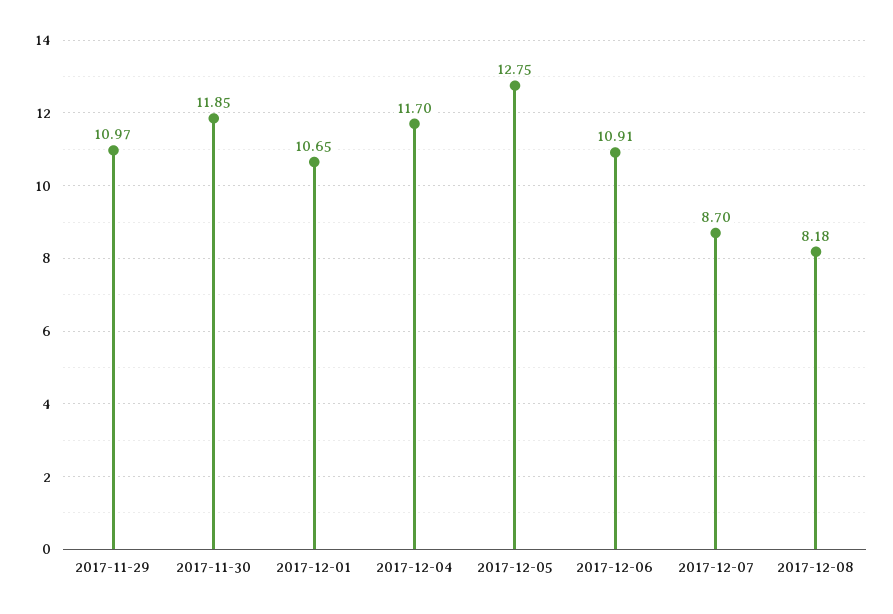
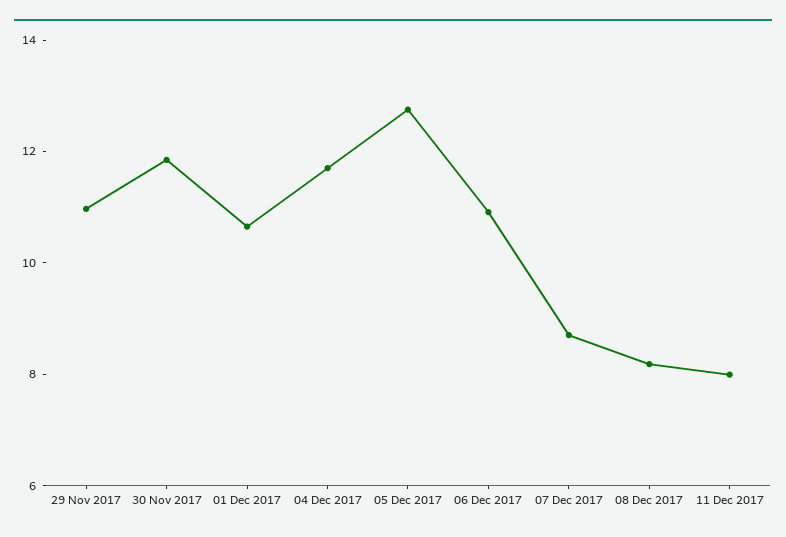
11 Dec 2017: none -> 8

